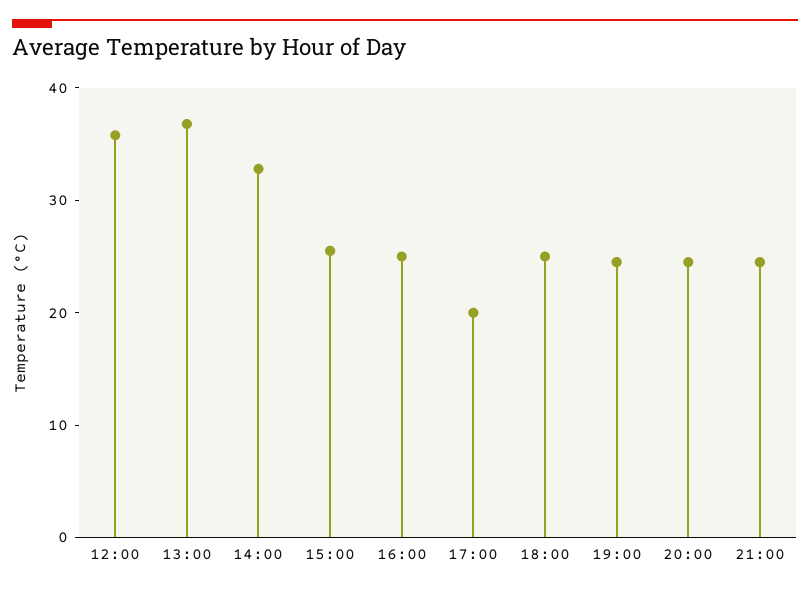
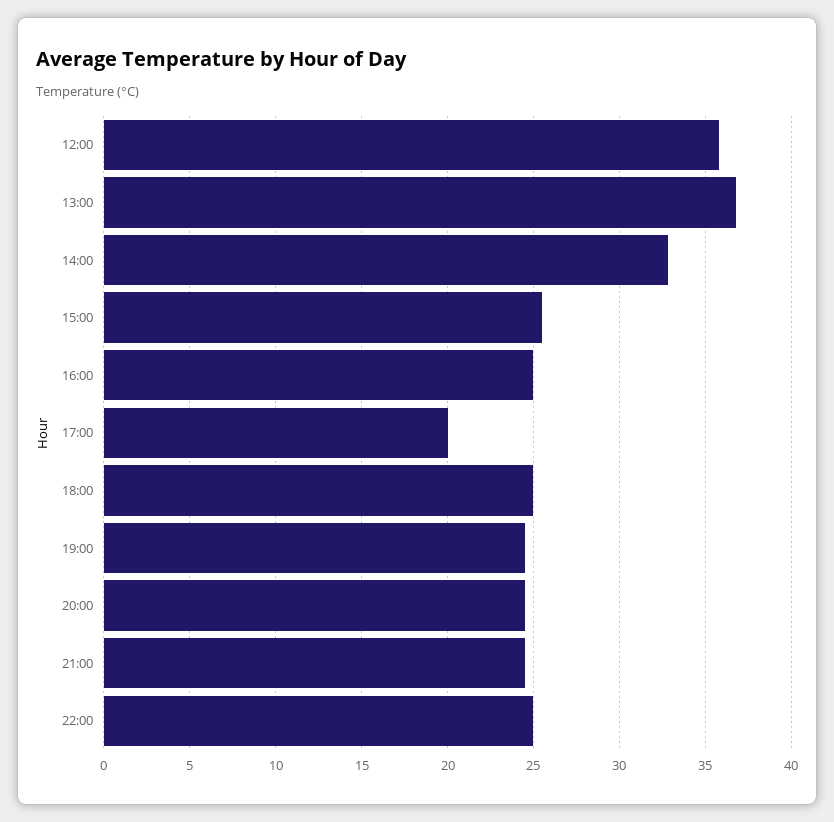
22:00: none -> 25

